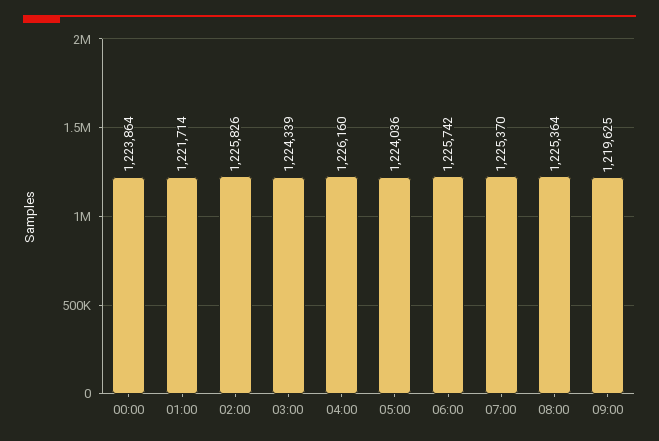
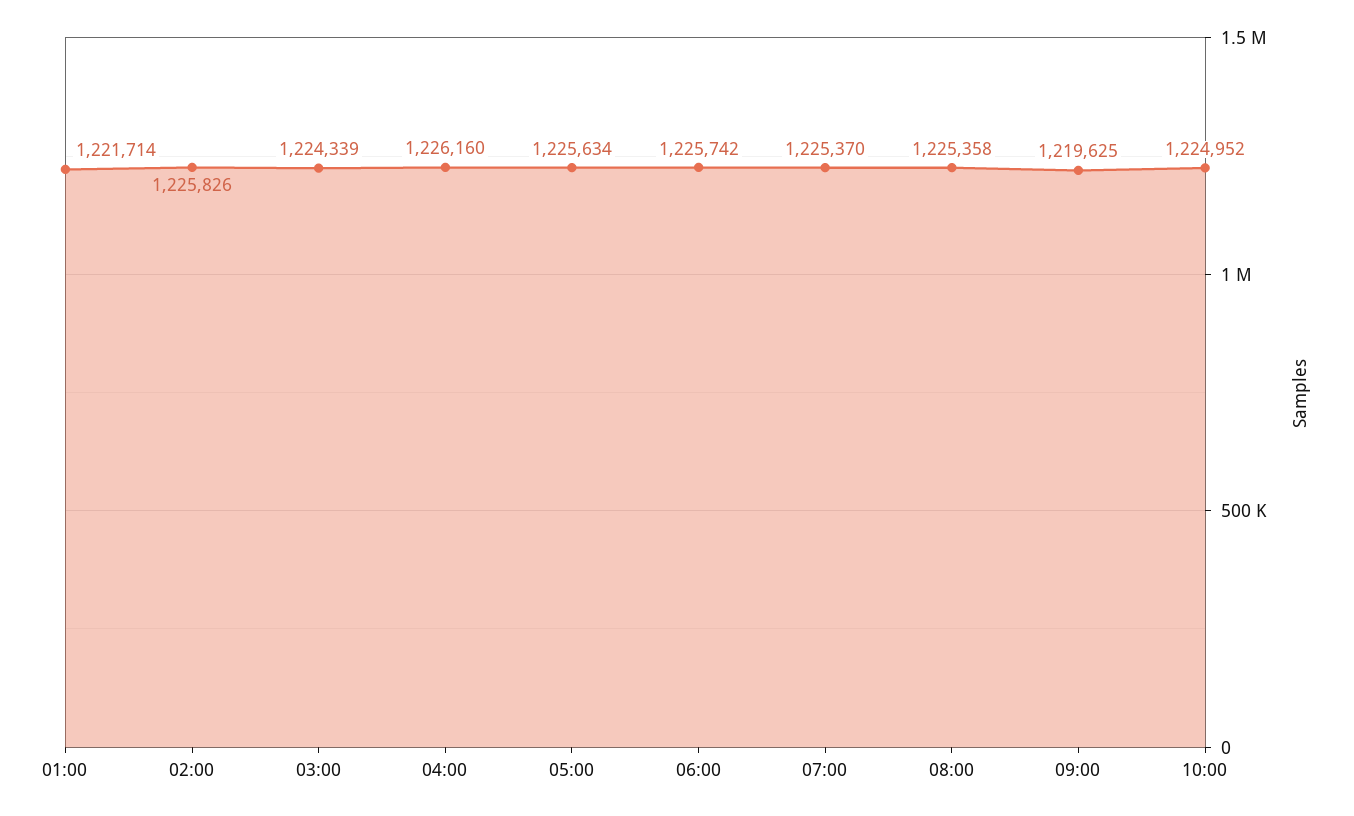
00:00: 1223864 -> none
05:00: 1224036 -> 1225634
08:00: 1225364 -> 1225358
10:00: none -> 1224952

